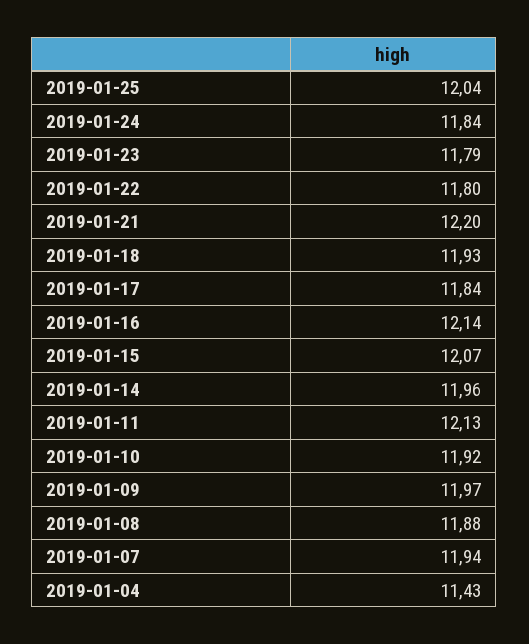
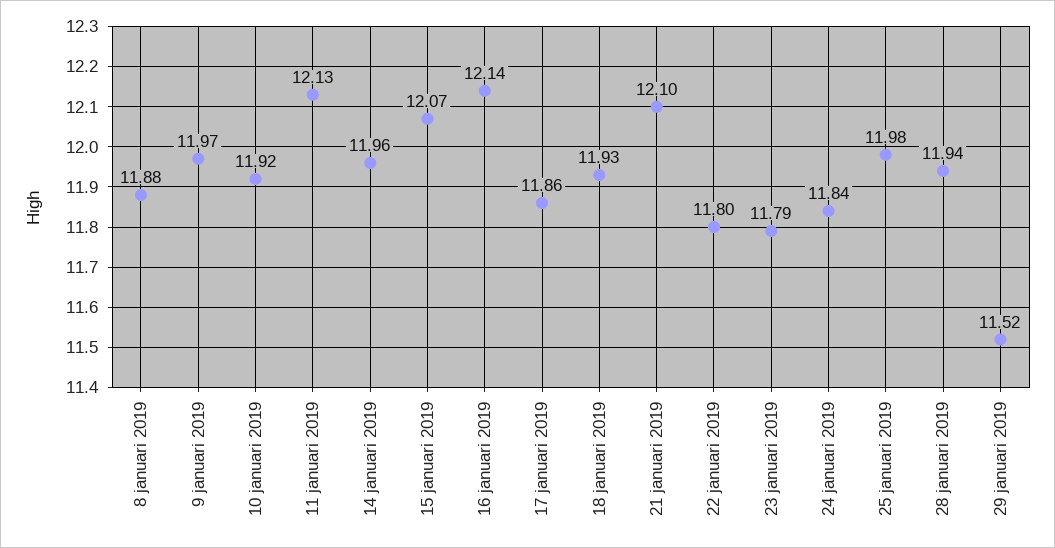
2019-01-25: 12.04 -> 11.98
2019-01-21: 12.2 -> 12.1
2019-01-17: 11.84 -> 11.86
2019-01-07: 11.94 -> none
2019-01-04: 11.43 -> none
28 januari 2019: none -> 11.94
29 januari 2019: none -> 11.52

